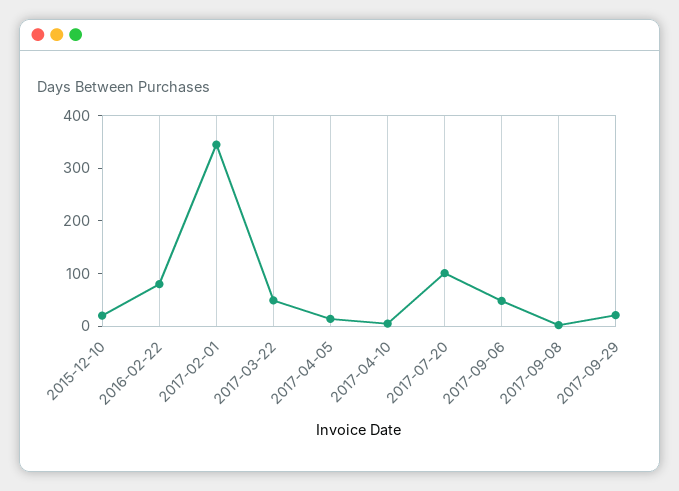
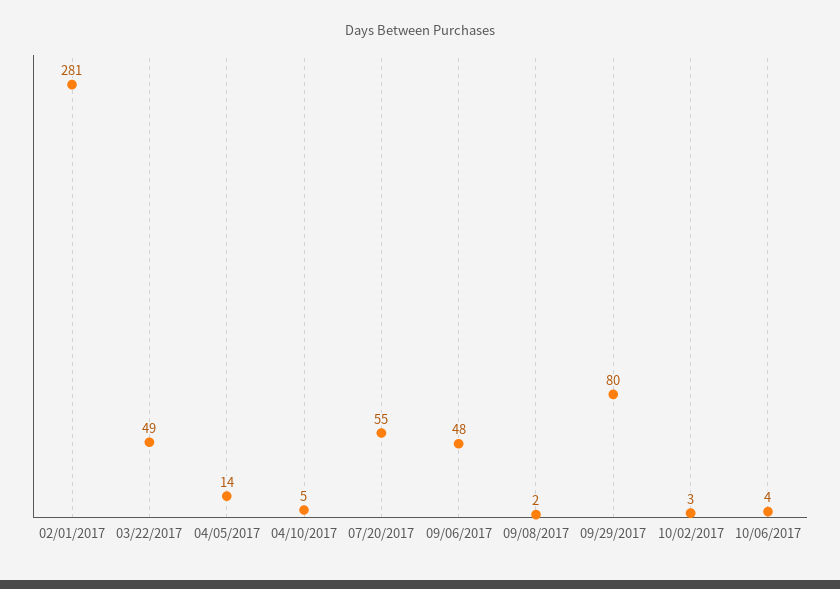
2015-12-10: 20 -> none
2016-02-22: 80 -> none
2017-02-01: 340 -> 281
2017-07-20: 100 -> 55
2017-09-29: 20 -> 80
10/02/2017: none -> 3
10/06/2017: none -> 4

